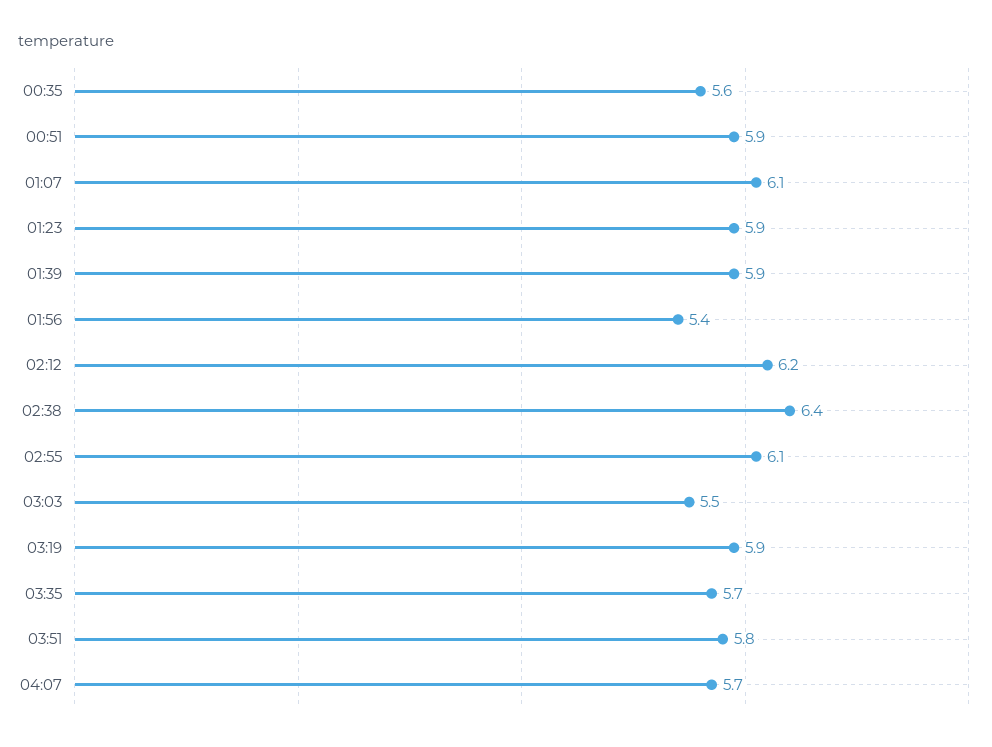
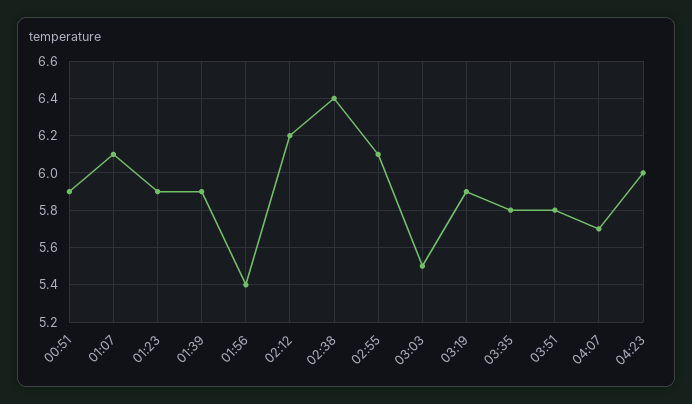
00:35: 5.6 -> none
03:35: 5.7 -> 5.8
04:23: none -> 6

